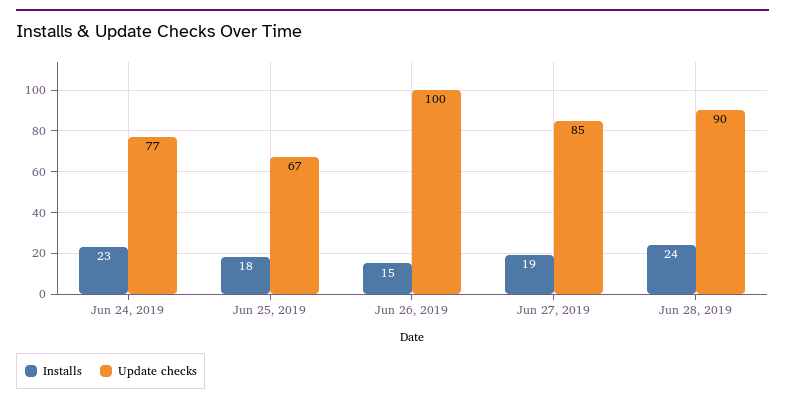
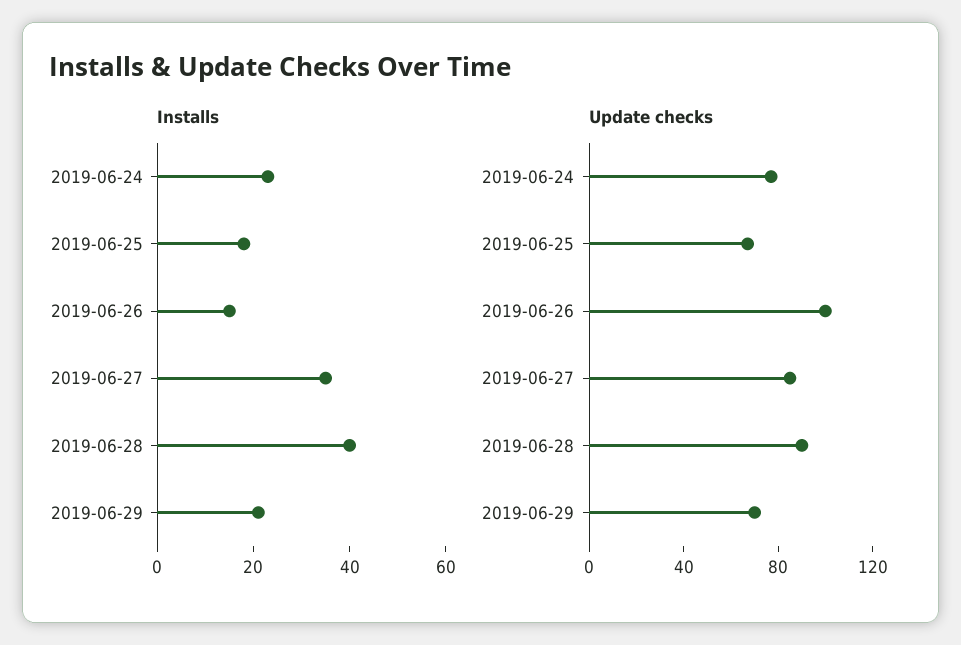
Installs, Jun 27, 2019: 19 -> 35
Installs, Jun 28, 2019: 24 -> 40
Installs, 2019-06-29: none -> 20
Update checks, 2019-06-29: none -> 70

